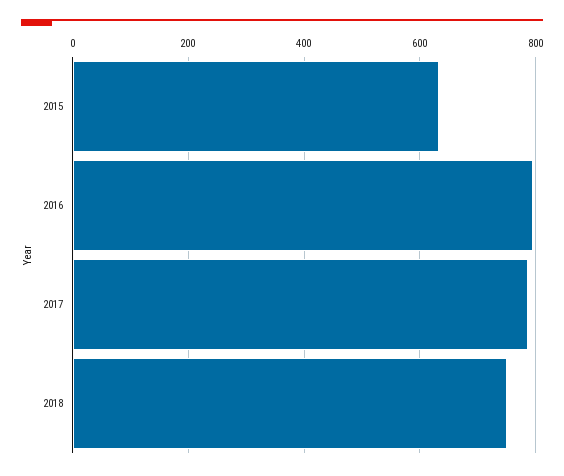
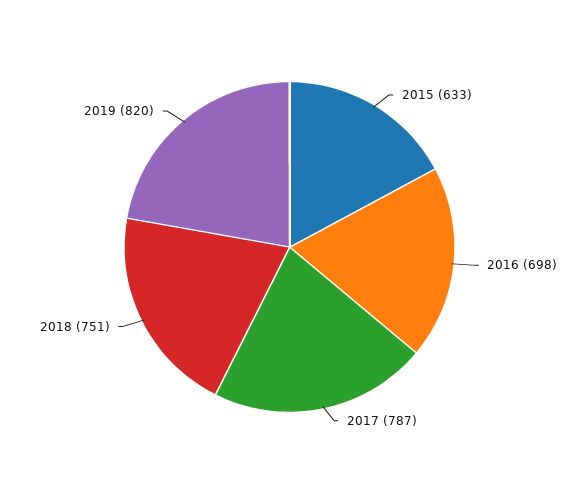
2016: 800 -> 698
2019: none -> 820

